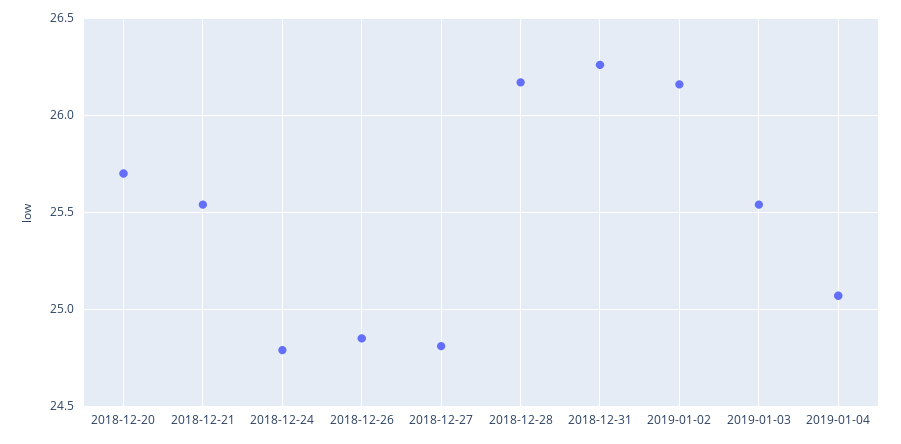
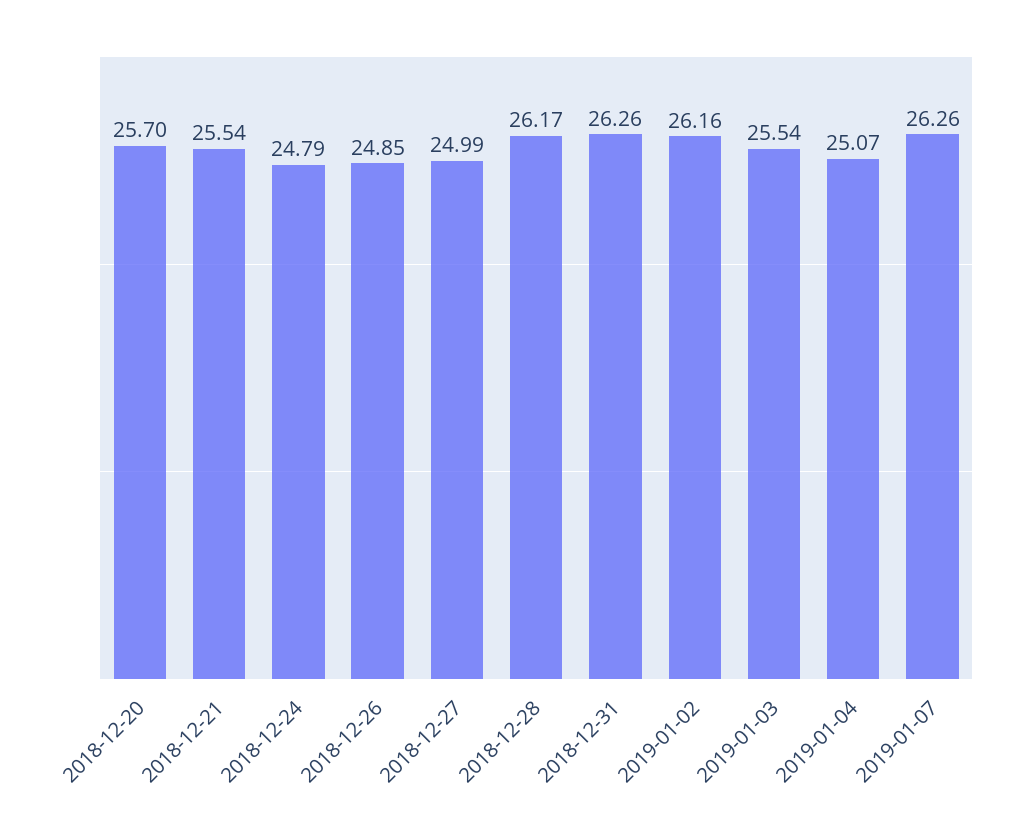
2018-12-27: 24.8 -> 24.99
2019-01-07: none -> 26.26

